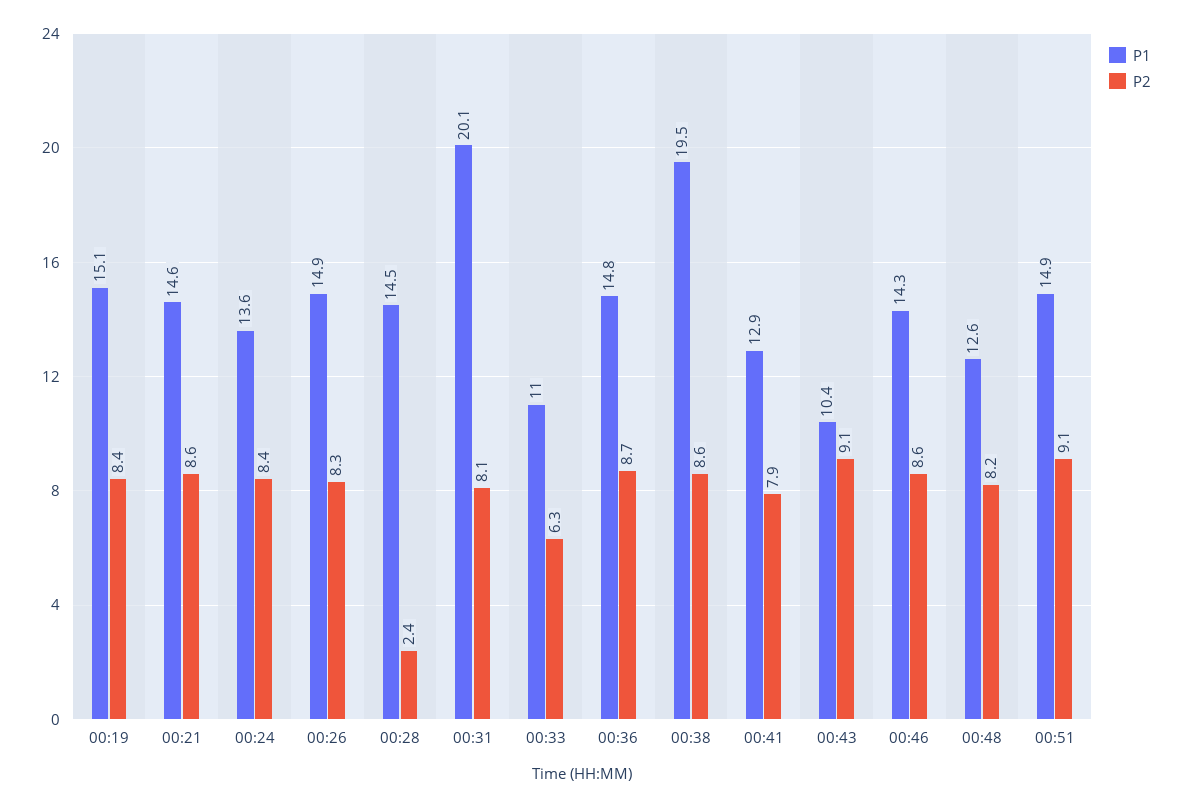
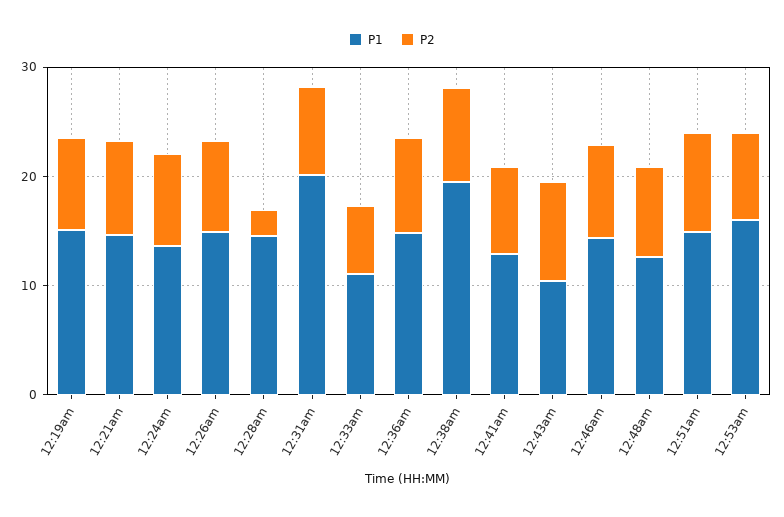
P1, 12:53am: none -> 16
P2, 12:53am: none -> 8

